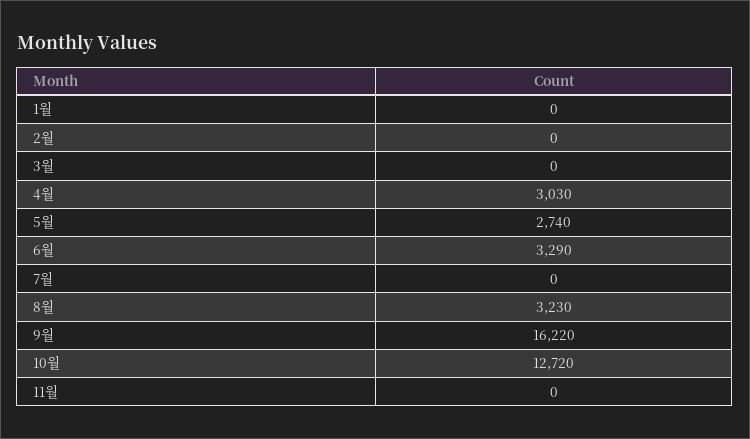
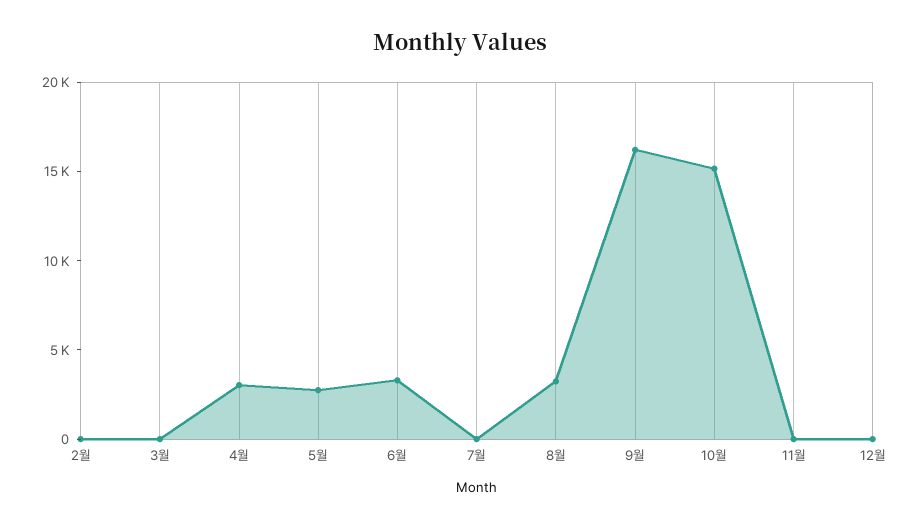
1월: 0 -> none
10월: 12720 -> 15000
12월: none -> 0

